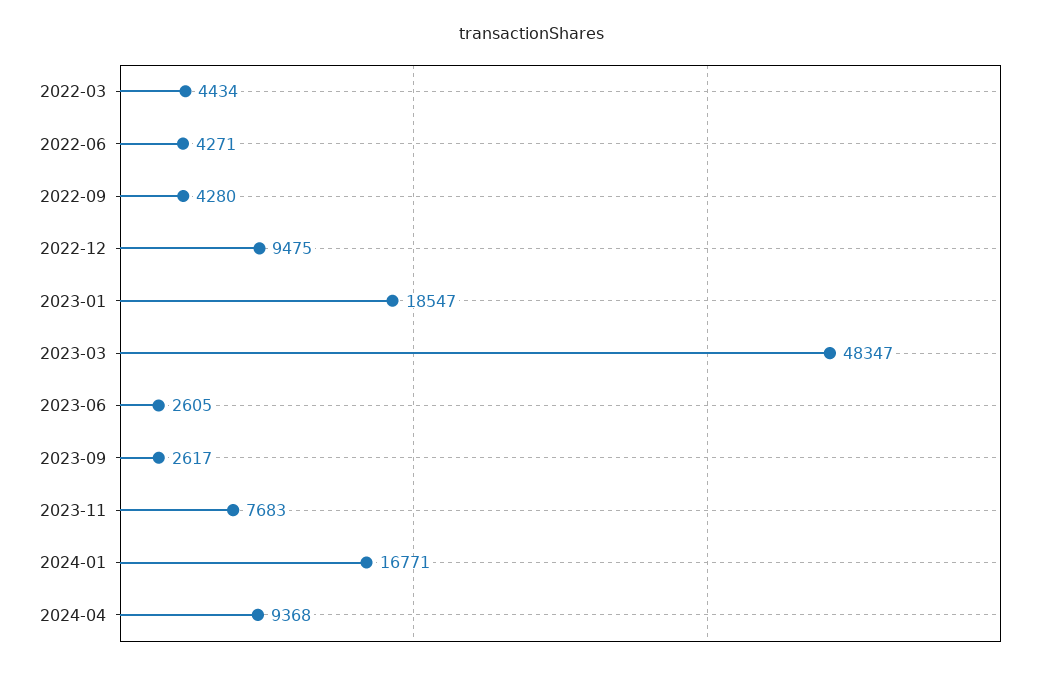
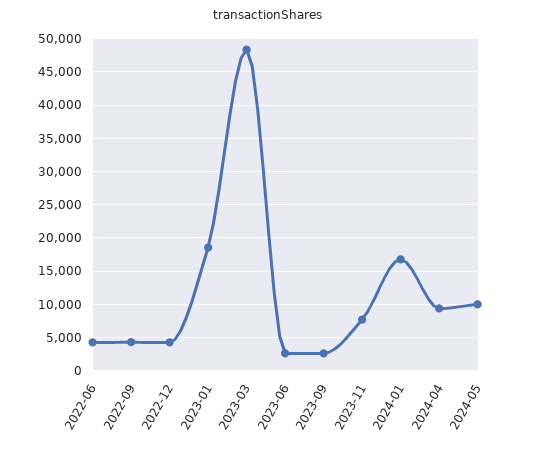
2022-03: 4434 -> none
2022-12: 9475 -> 4000
2024-05: none -> 10000

